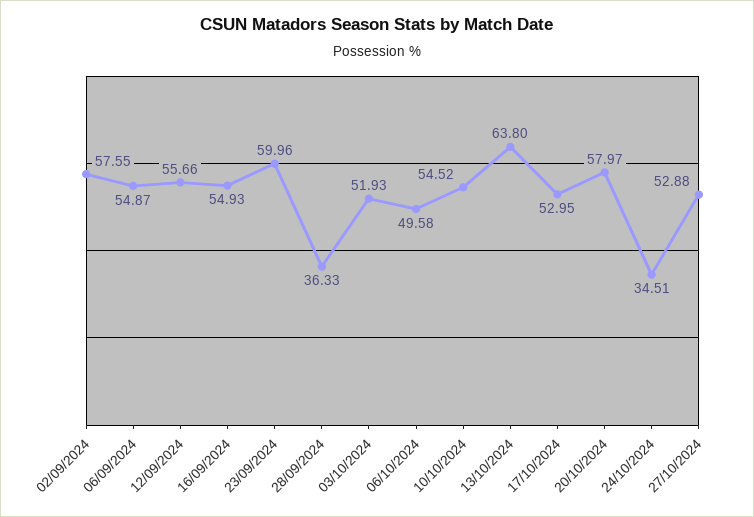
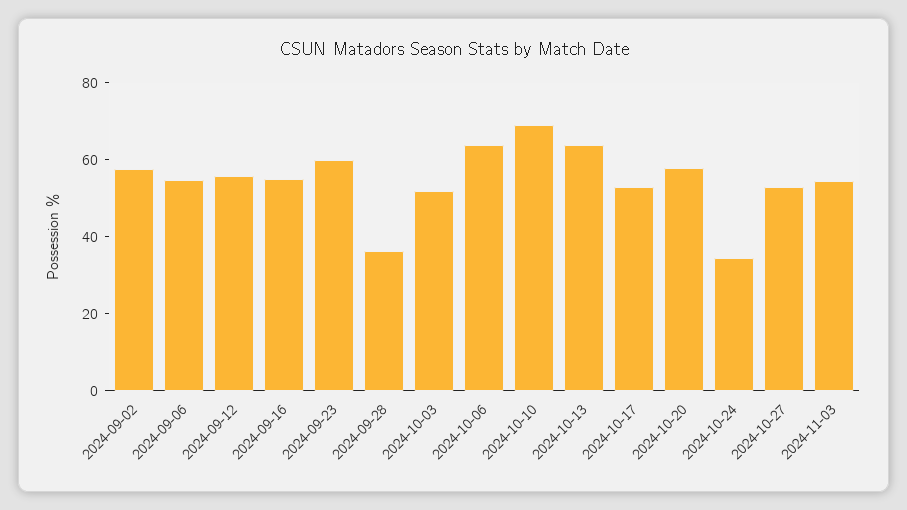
06/10/2024: 49.58 -> 65
10/10/2024: 54.52 -> 70
2024-11-03: none -> 55

